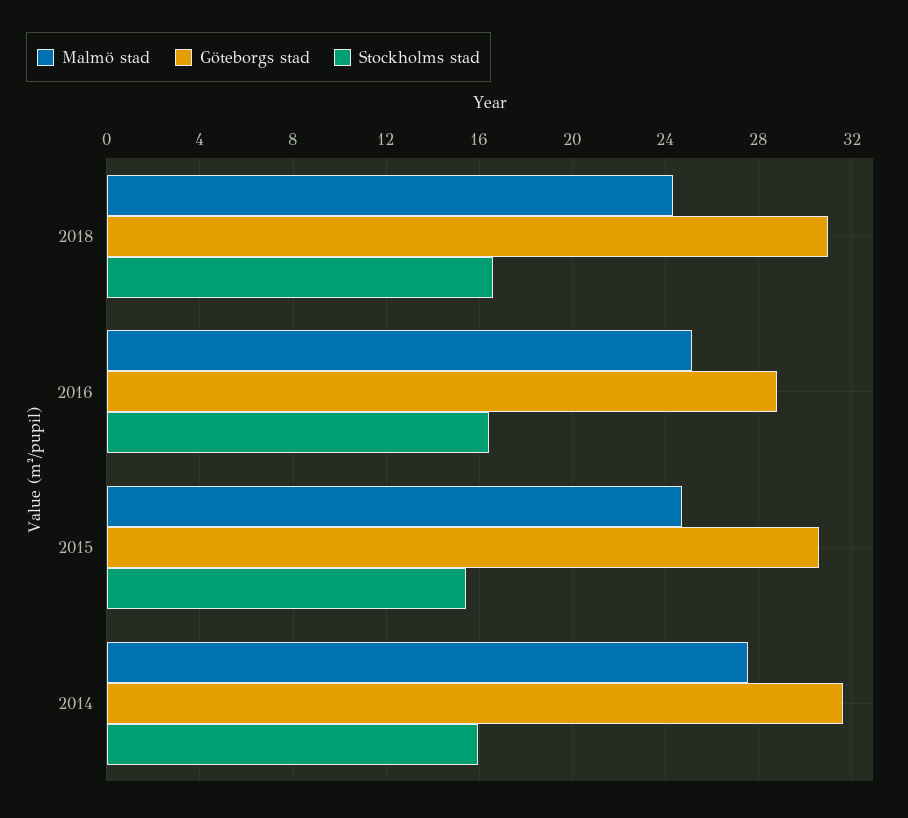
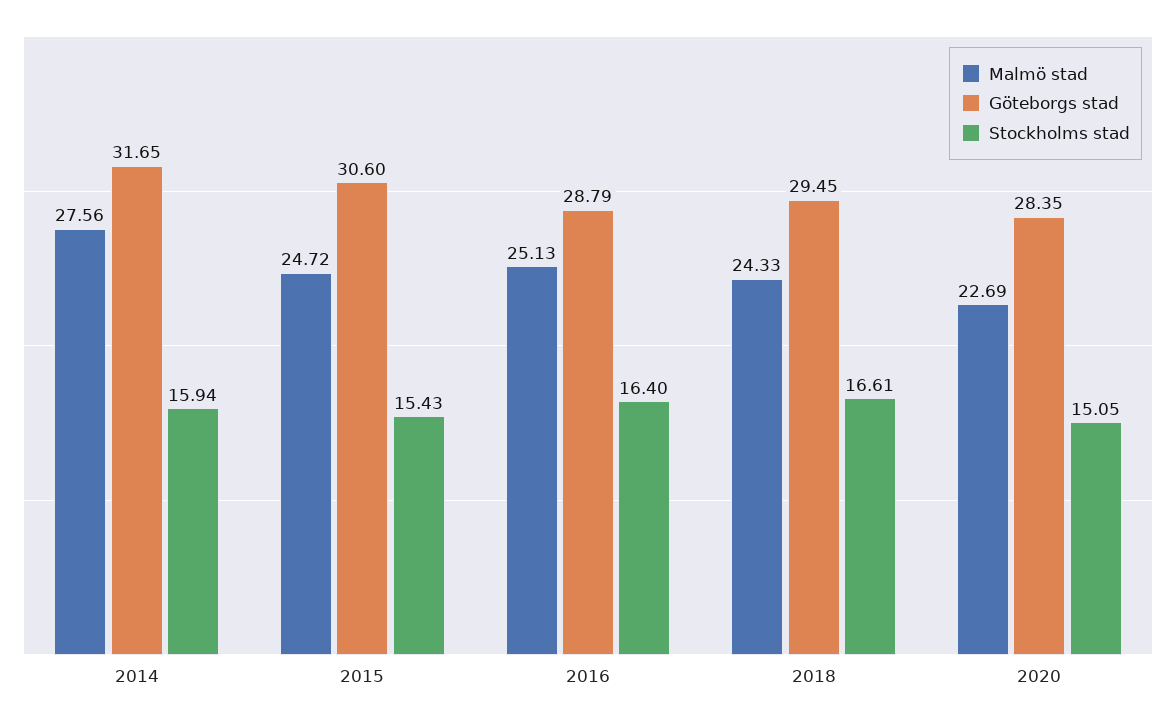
Göteborgs stad, 2018: 31 -> 29.45
Malmö stad, 2020: none -> 22.69
Göteborgs stad, 2020: none -> 28.35
Stockholms stad, 2020: none -> 15.05

